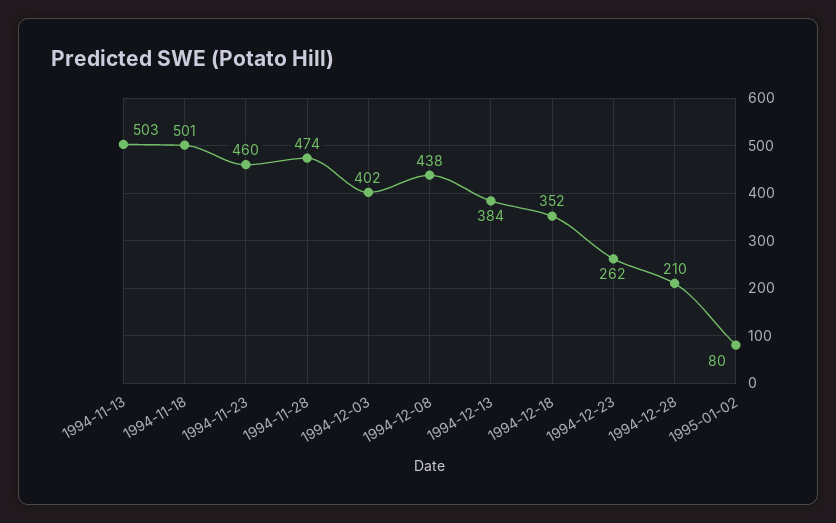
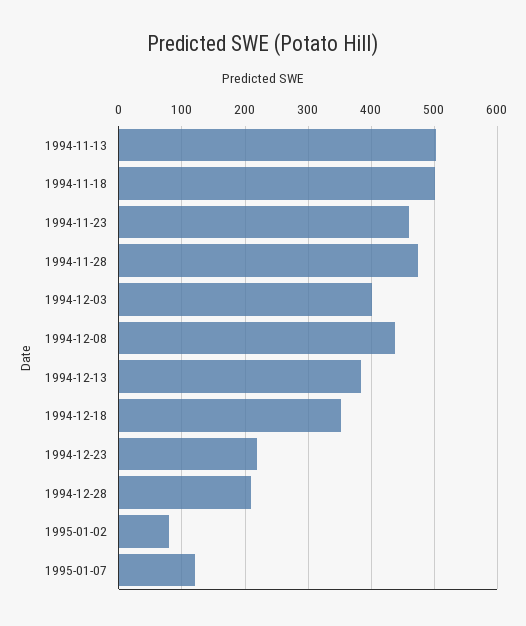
1994-12-23: 262 -> 220
1995-01-07: none -> 120

